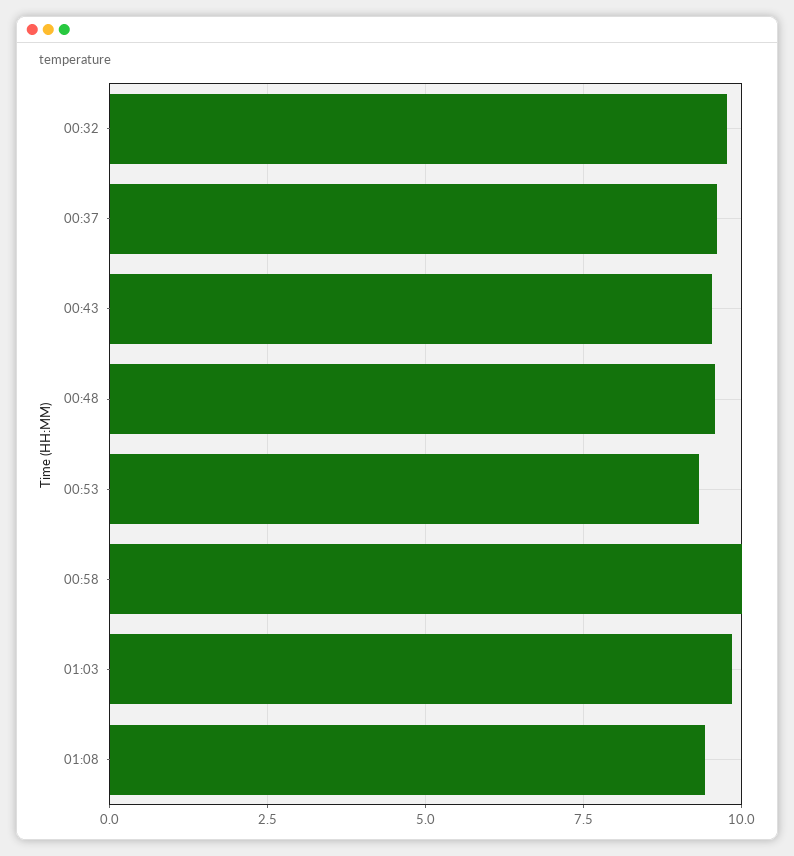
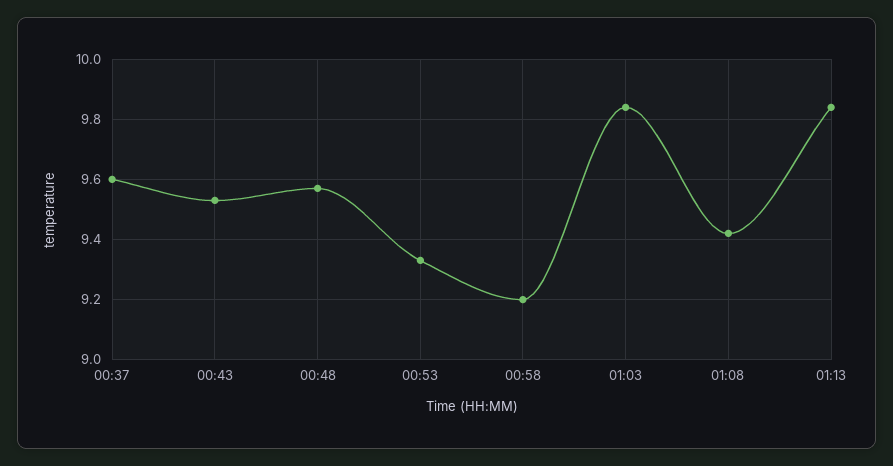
00:32: 9.75 -> none
00:58: 10 -> 9.2
01:13: none -> 9.85

